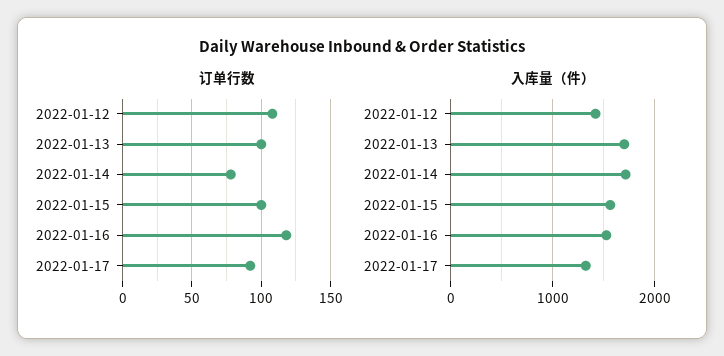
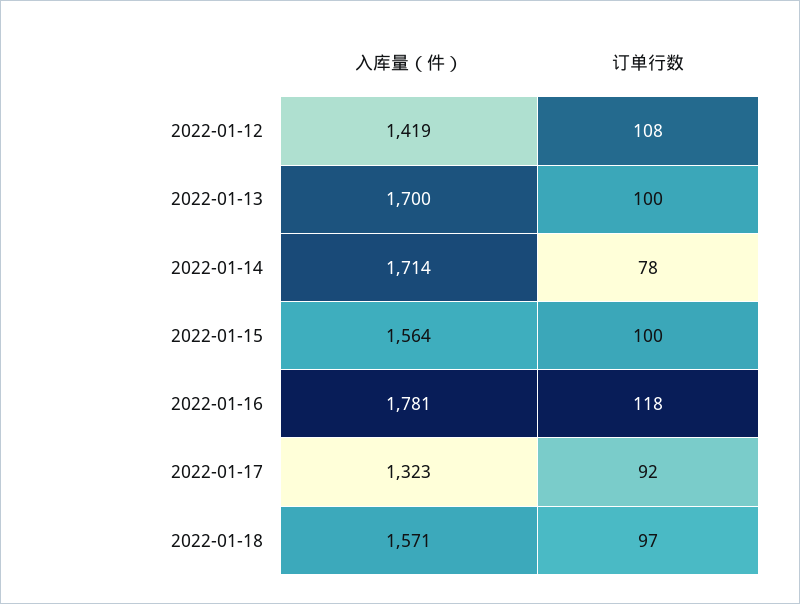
入库量（件）, 2022-01-16: 1500 -> 1781
入库量（件）, 2022-01-18: none -> 1571
订单行数, 2022-01-18: none -> 97

